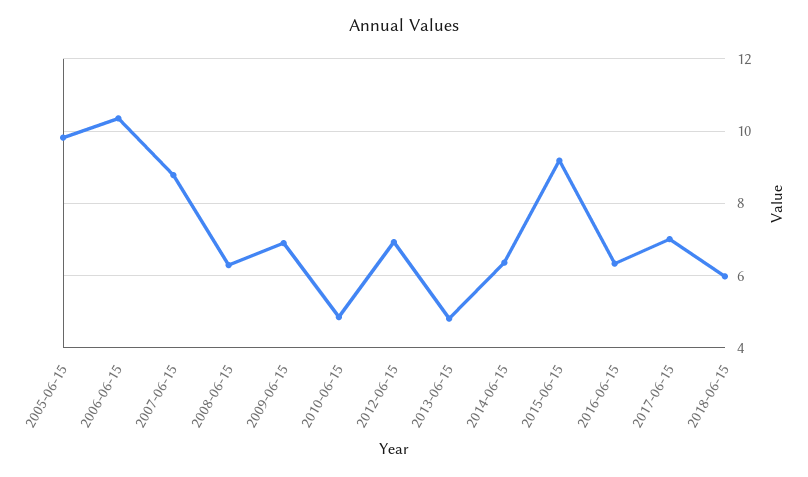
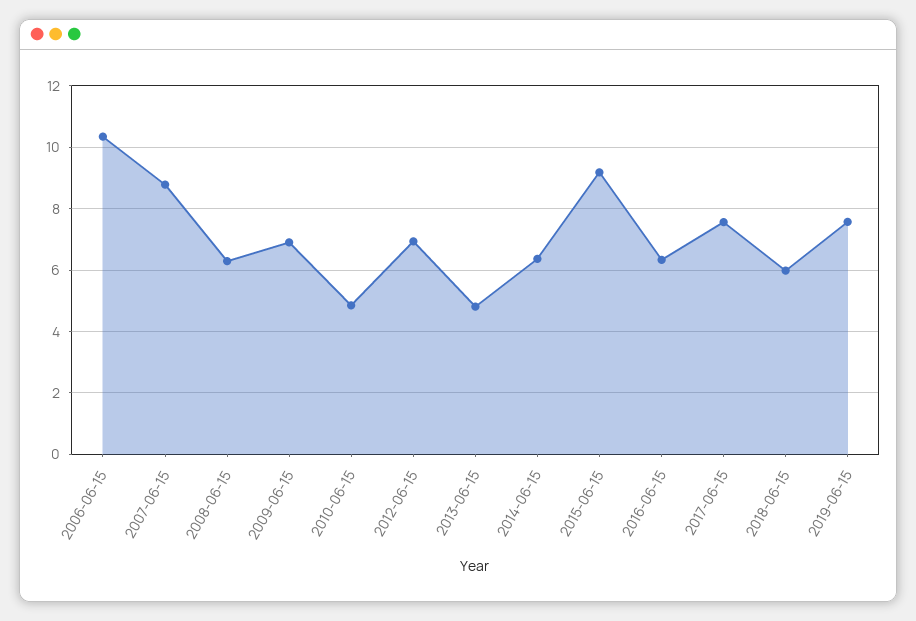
2005-06-15: 9.8 -> none
2017-06-15: 7 -> 7.6
2019-06-15: none -> 7.6

